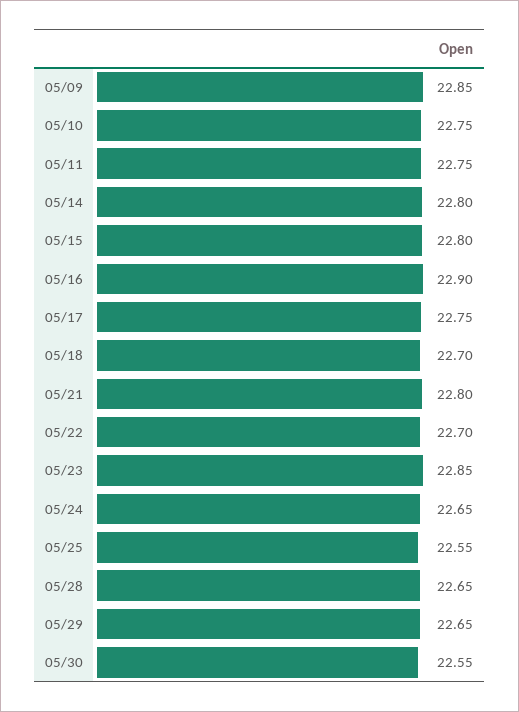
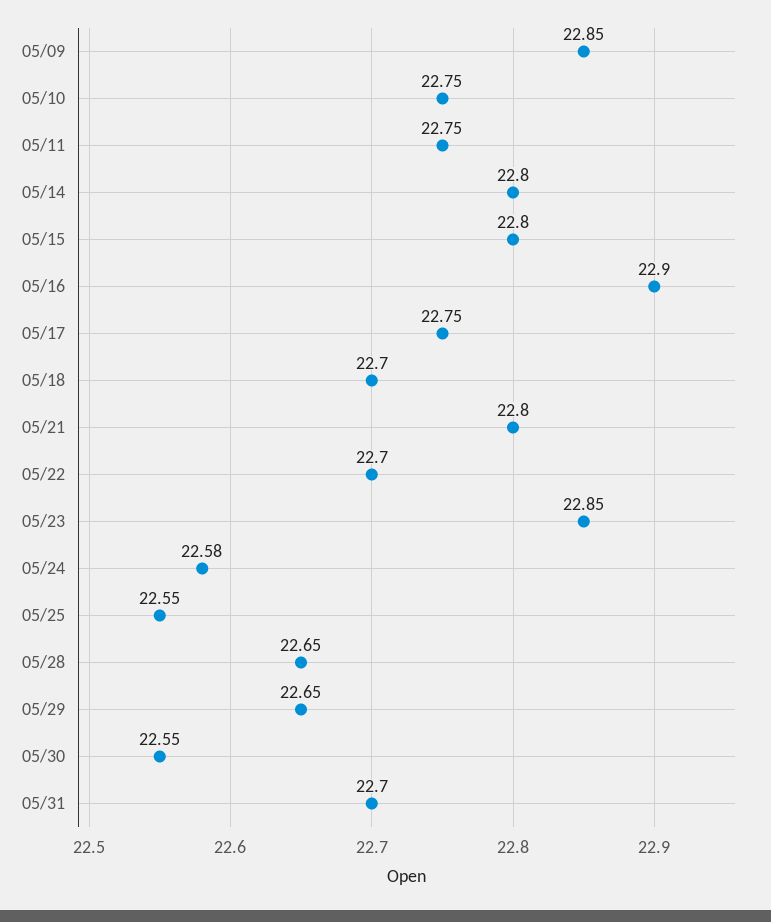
05/24: 22.65 -> 22.58
05/31: none -> 22.7

